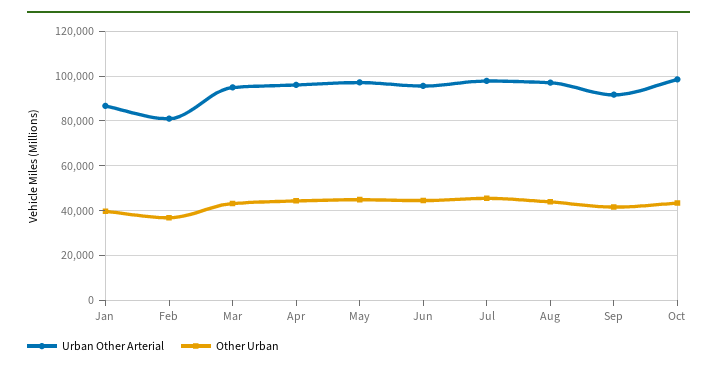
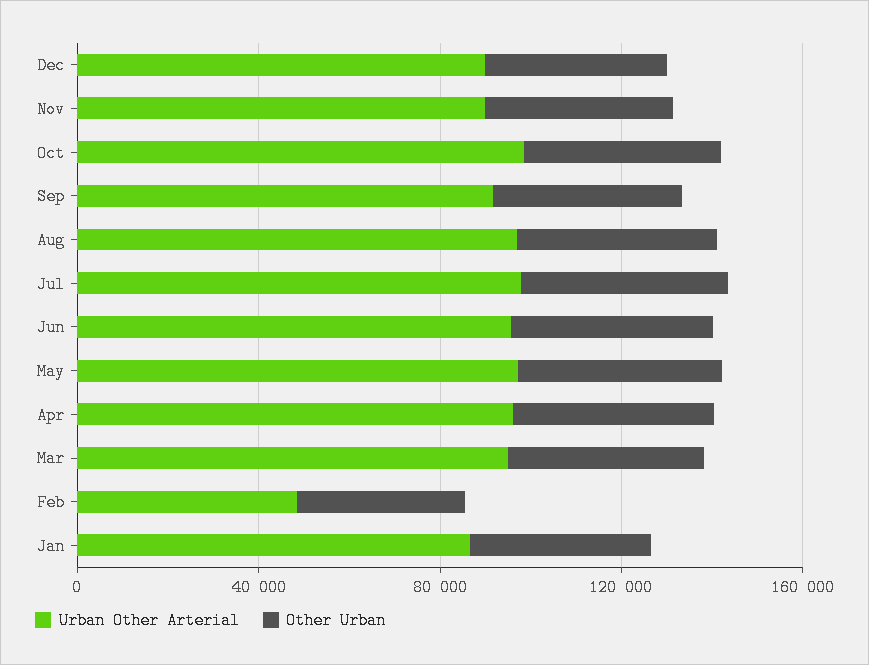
Urban Other Arterial, Feb: 80000 -> 50000
Urban Other Arterial, Dec: none -> 90000
Other Urban, Dec: none -> 40000
Urban Other Arterial, Nov: none -> 90000
Other Urban, Nov: none -> 40000

